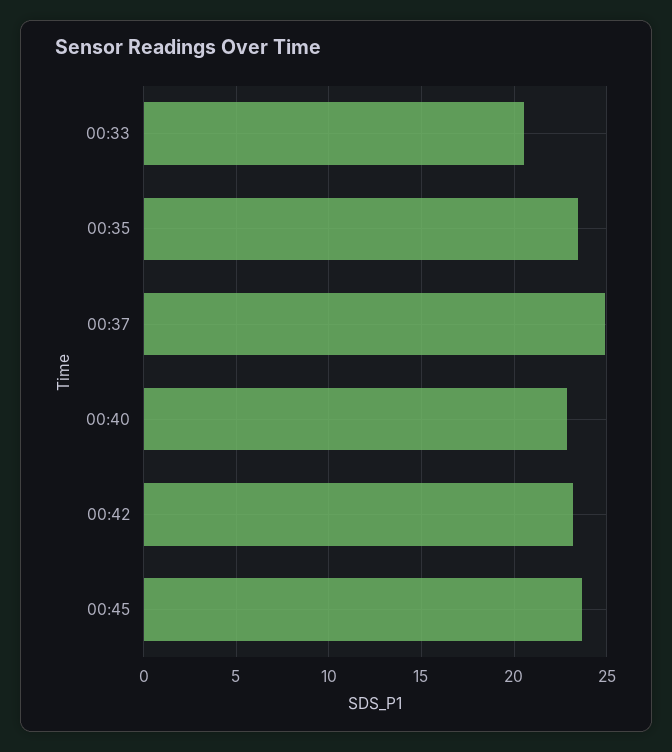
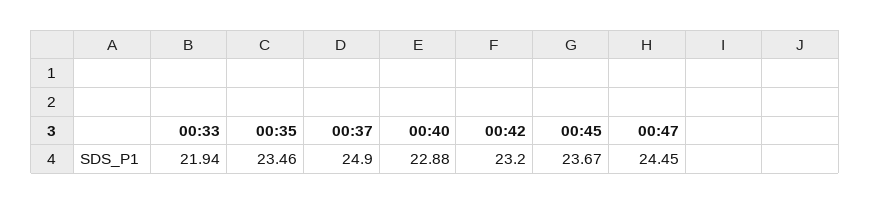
00:33: 20.5 -> 21.94
00:47: none -> 24.45

